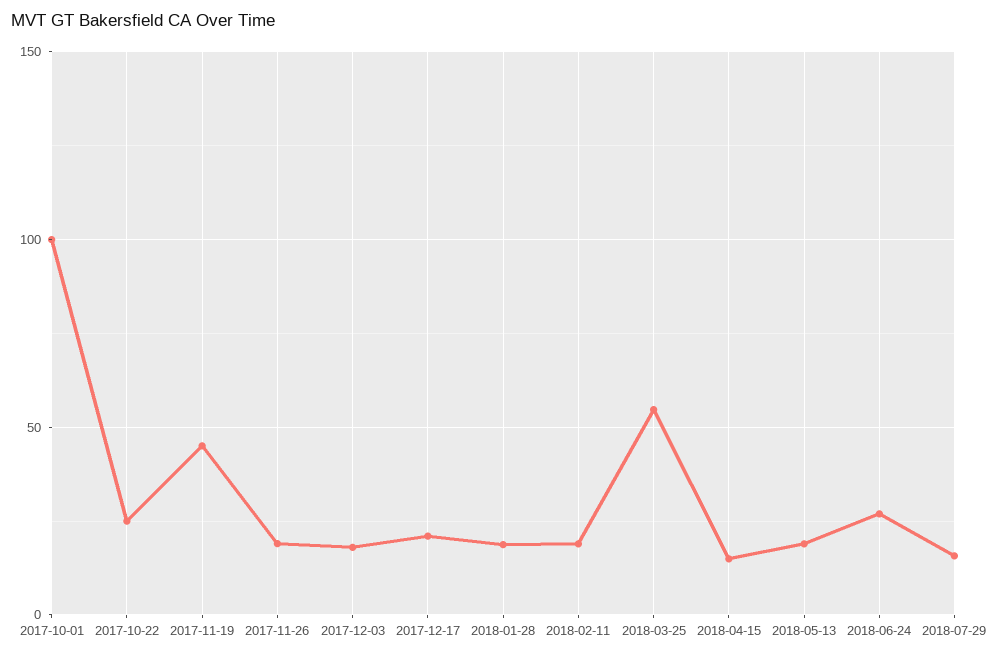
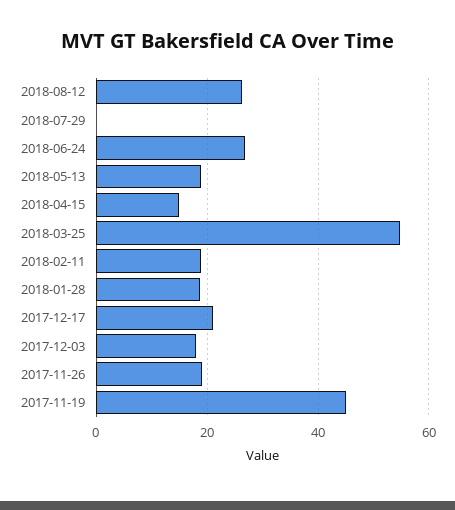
2017-10-01: 100 -> none
2017-10-22: 25 -> none
2018-07-29: 15 -> 0
2018-08-12: none -> 26

